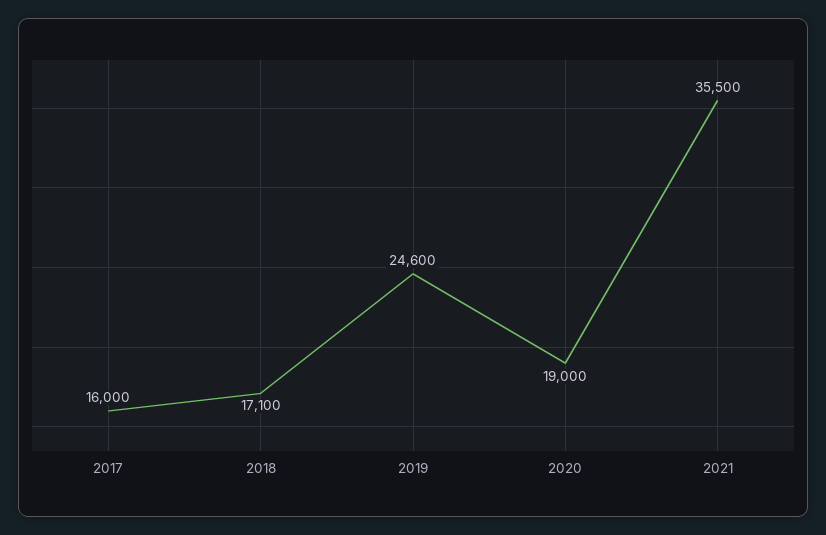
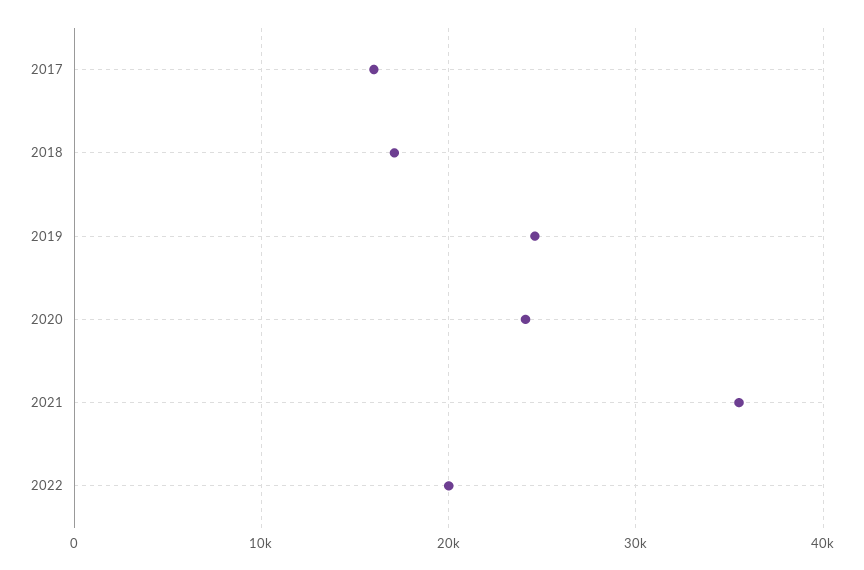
2020: 19000 -> 24000
2022: none -> 20000

